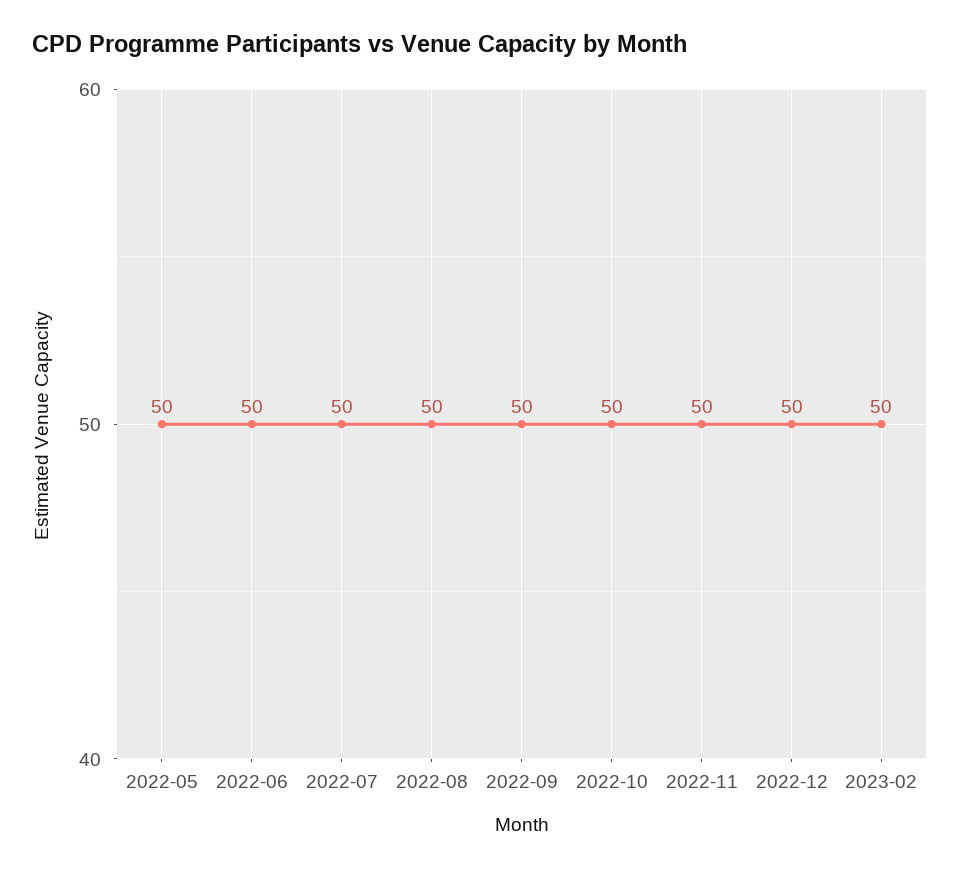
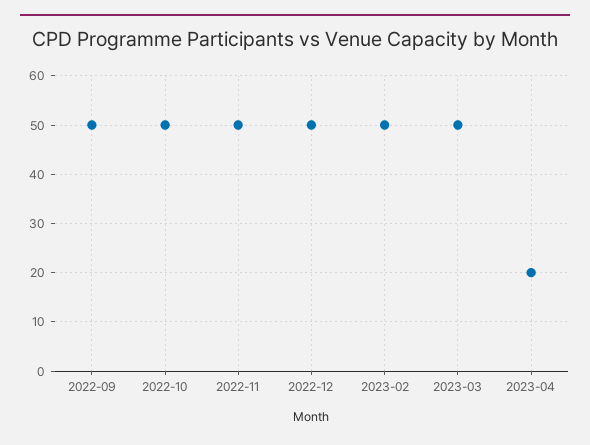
2022-05: 50 -> none
2022-06: 50 -> none
2022-07: 50 -> none
2022-08: 50 -> none
2023-03: none -> 50
2023-04: none -> 20

